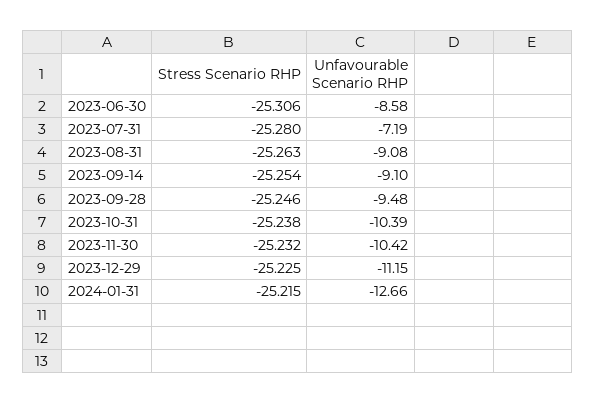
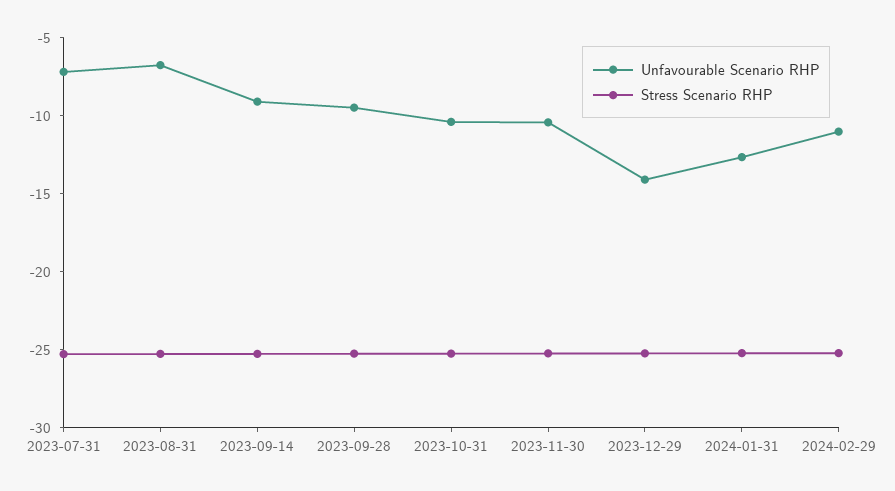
Stress Scenario RHP, 2023-06-30: -25.306 -> none
Unfavourable Scenario RHP, 2023-06-30: -8.58 -> none
Unfavourable Scenario RHP, 2023-08-31: -9.08 -> -7
Unfavourable Scenario RHP, 2023-12-29: -11.15 -> -14
Unfavourable Scenario RHP, 2024-02-29: none -> -11
Stress Scenario RHP, 2024-02-29: none -> -25

